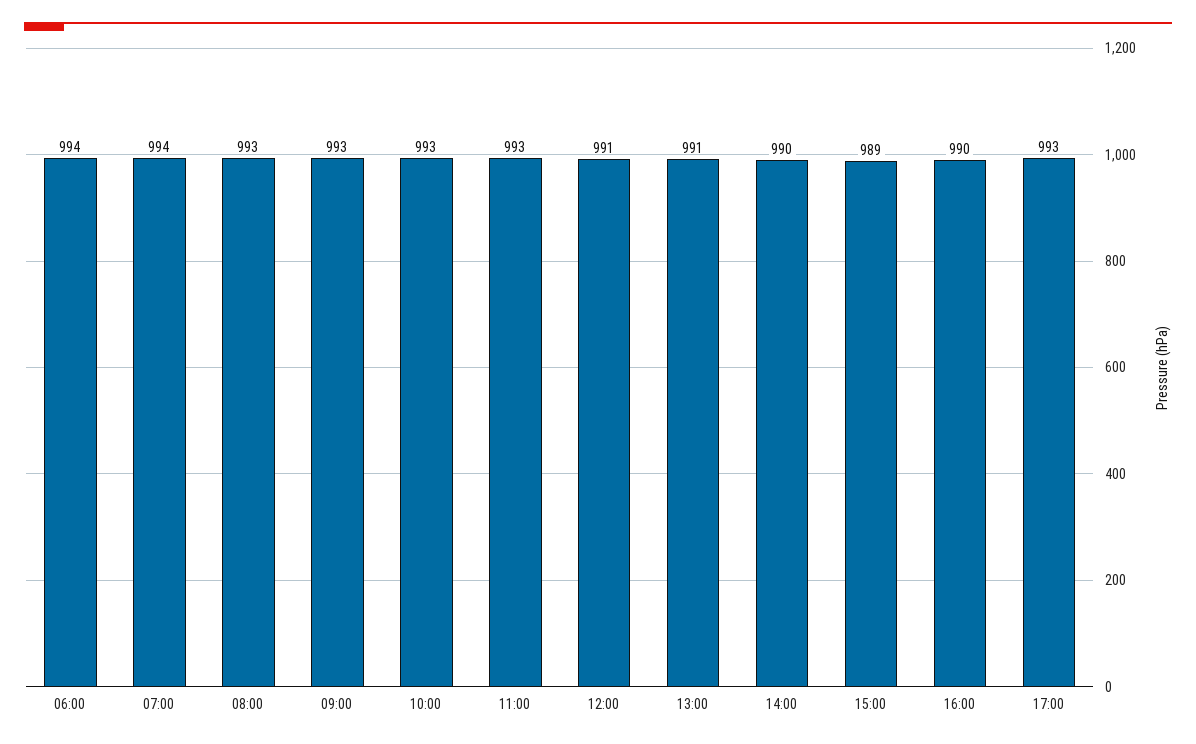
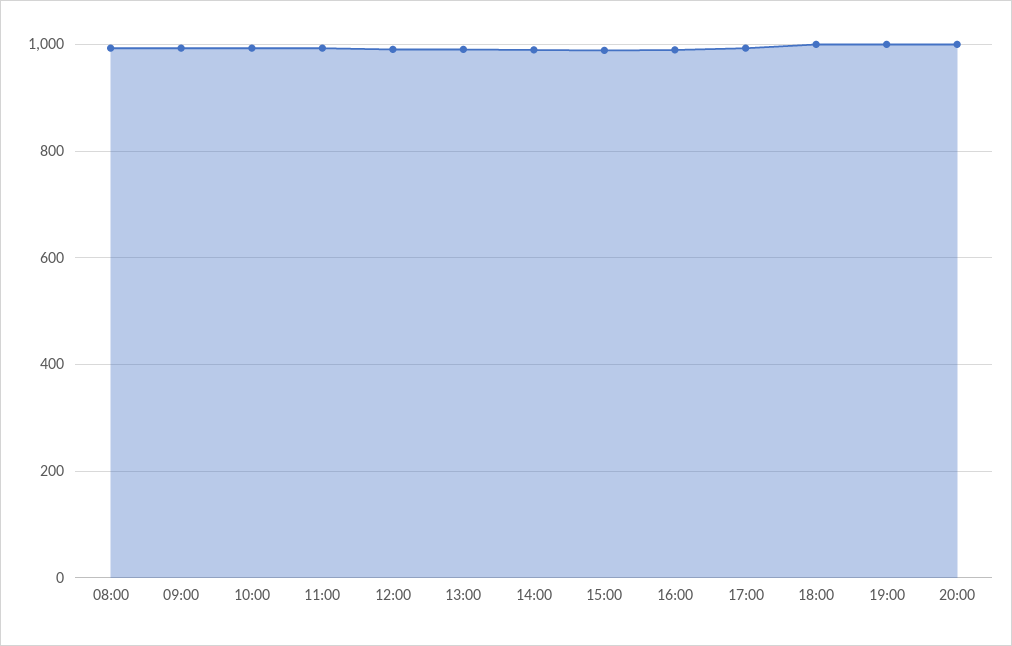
06:00: 994 -> none
07:00: 994 -> none
18:00: none -> 1000
19:00: none -> 1000
20:00: none -> 1000

